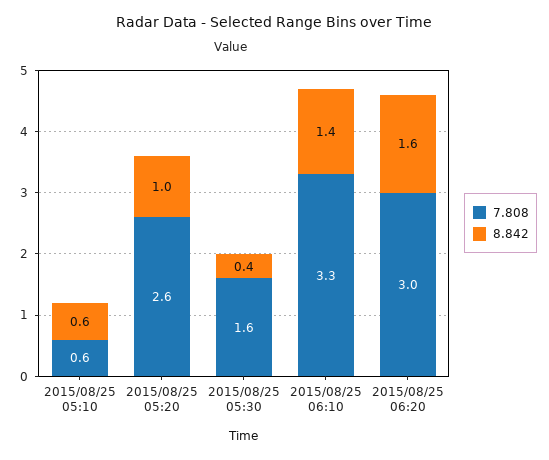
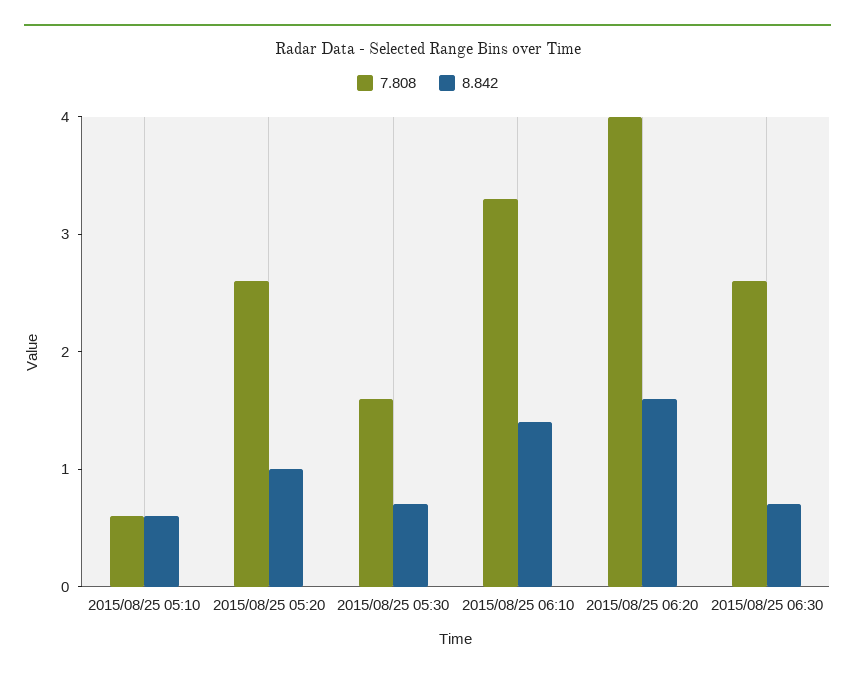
8.842, 2015/08/25 05:30: 0.4 -> 0.7
7.808, 2015/08/25 06:20: 3 -> 4
7.808, 2015/08/25 06:30: none -> 2.6
8.842, 2015/08/25 06:30: none -> 0.7

